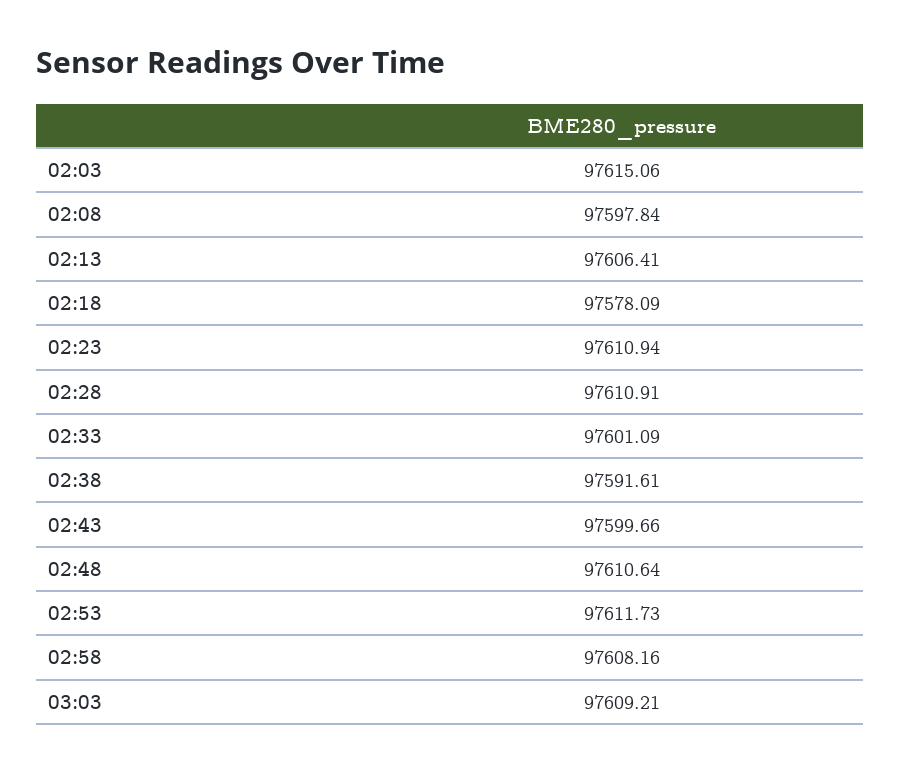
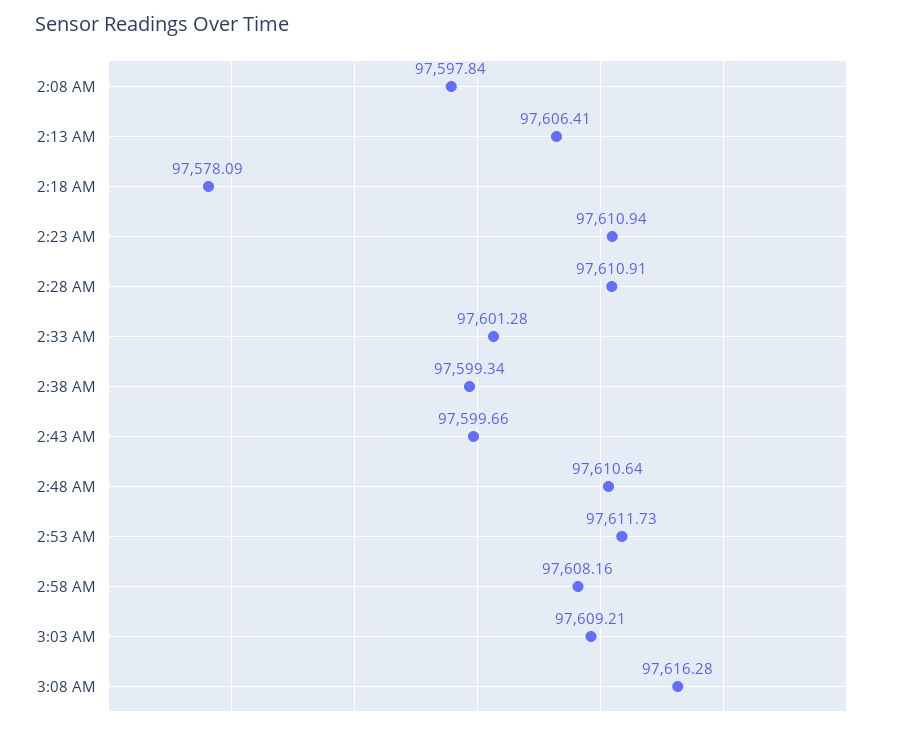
02:03: 97615.06 -> none
02:33: 97601.09 -> 97601.28
02:38: 97591.61 -> 97599.34
3:08 AM: none -> 97616.28

